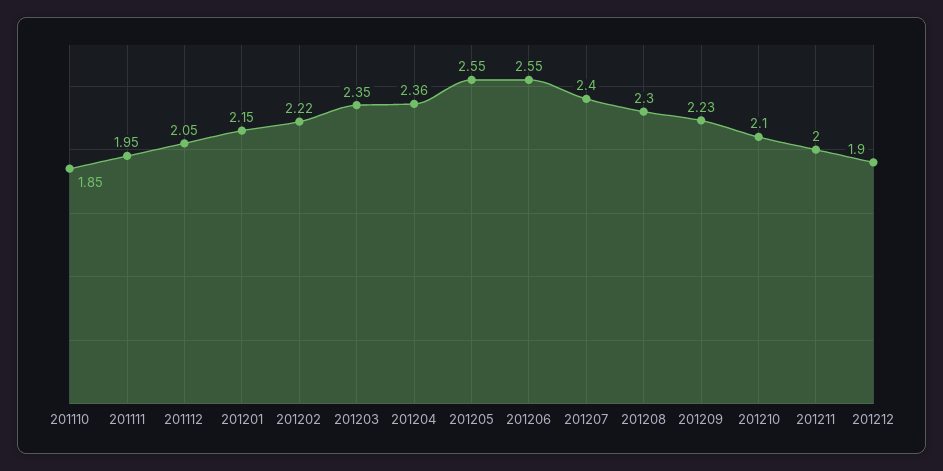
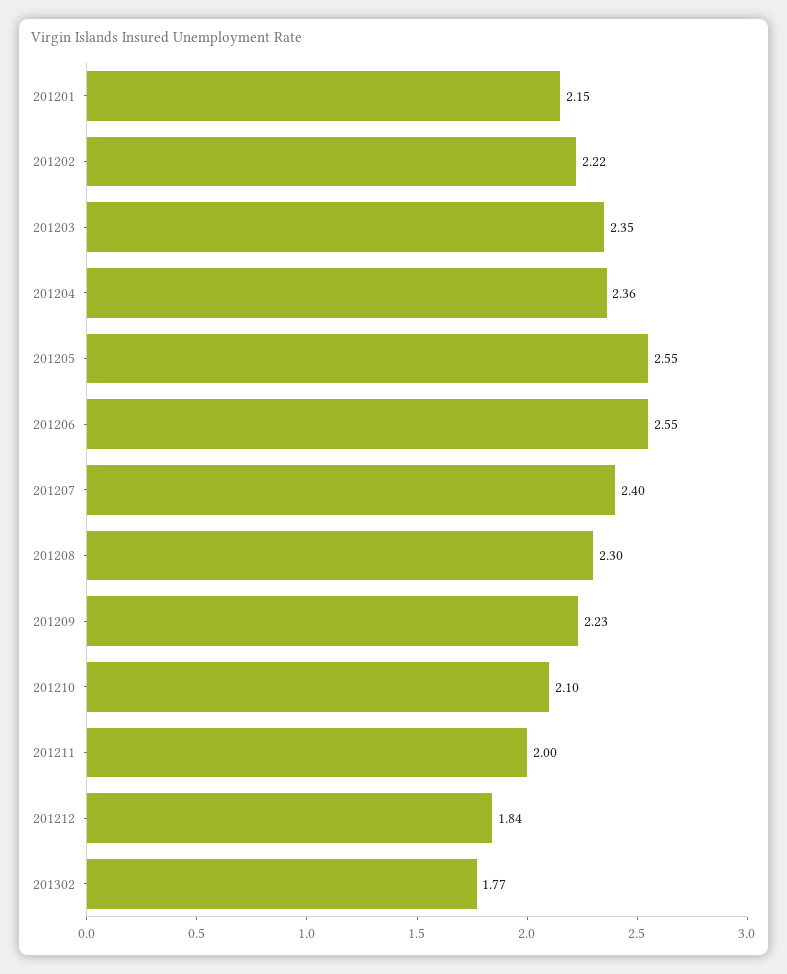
201110: 1.85 -> none
201111: 1.95 -> none
201112: 2.05 -> none
201212: 1.9 -> 1.84
201302: none -> 1.77

